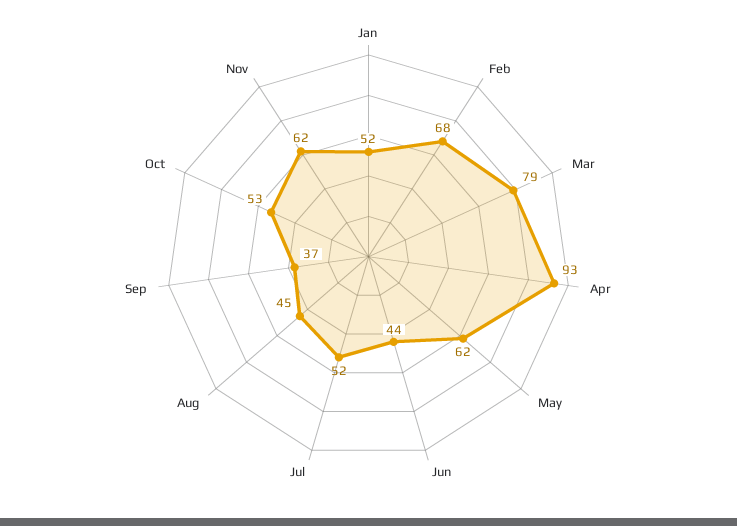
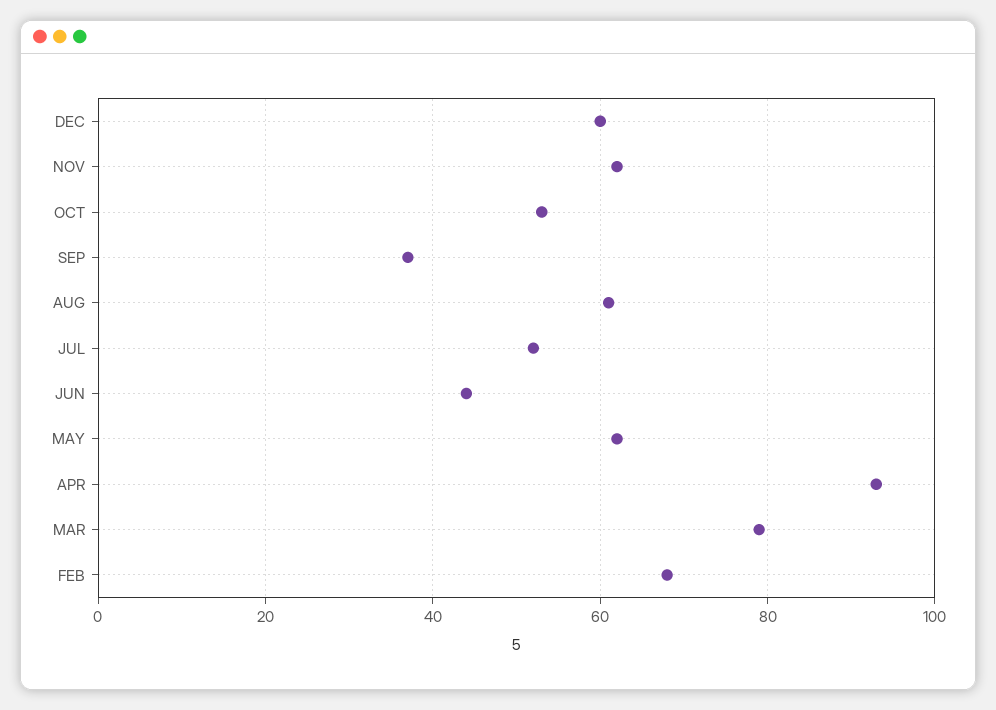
Jan: 52 -> none
Aug: 45 -> 60
DEC: none -> 60

